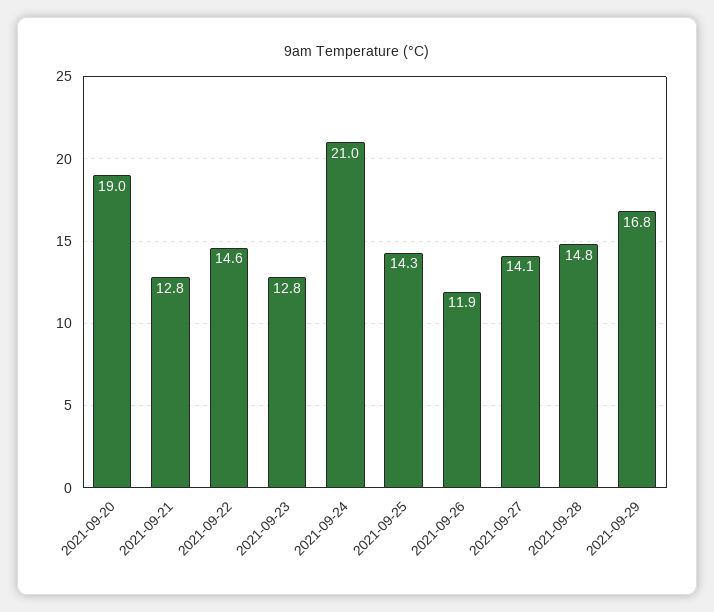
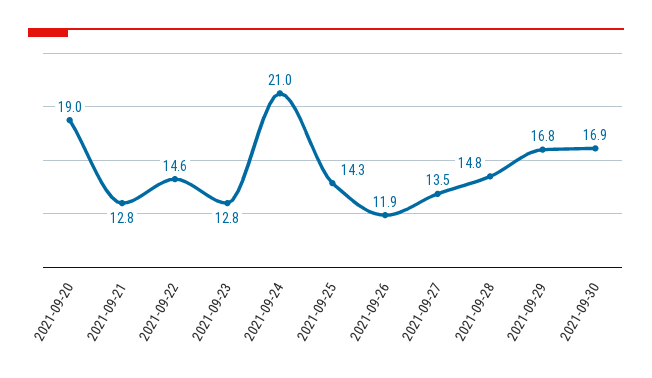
2021-09-27: 14.1 -> 13.5
2021-09-30: none -> 16.9

